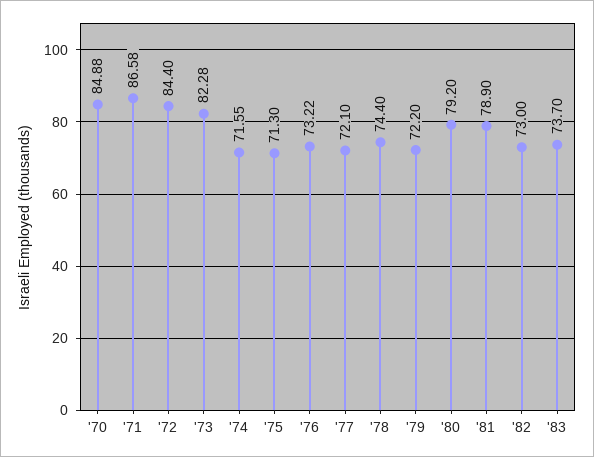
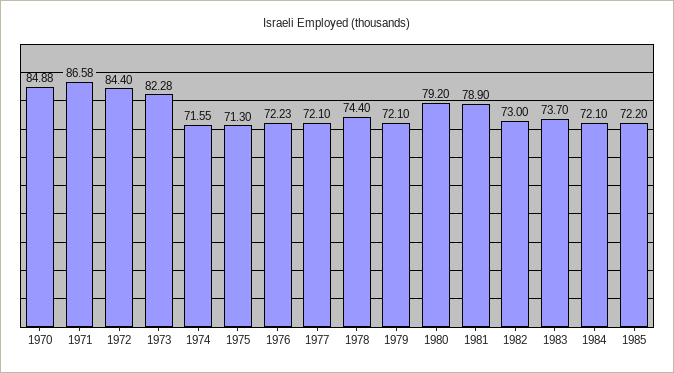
'76: 73.22 -> 72.23
'79: 72.2 -> 72.1
1984: none -> 72.1
1985: none -> 72.2

